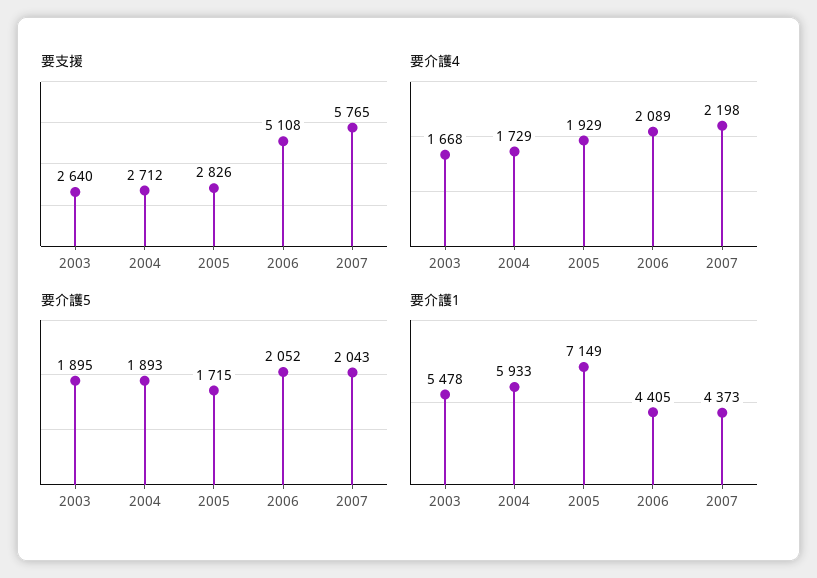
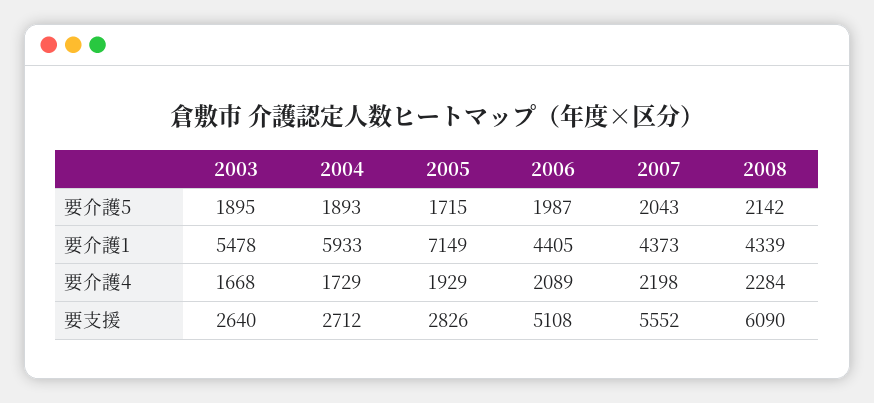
要支援, 2007: 5765 -> 5552
要介護5, 2006: 2052 -> 1987
要介護5, 2008: none -> 2142
要介護1, 2008: none -> 4339
要介護4, 2008: none -> 2284
要支援, 2008: none -> 6090

